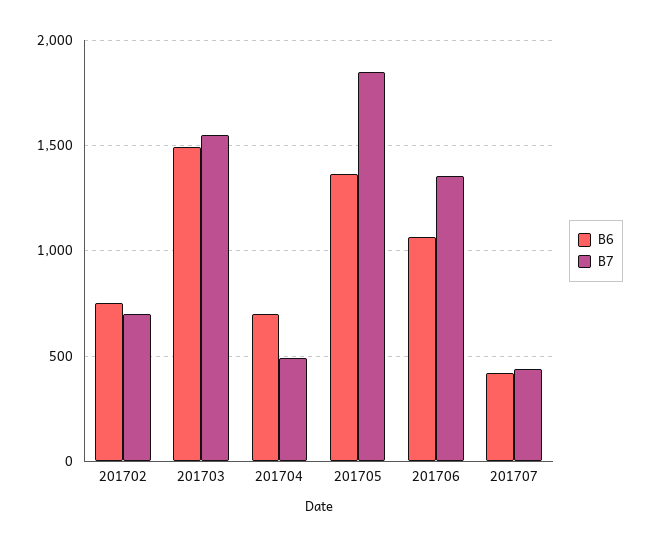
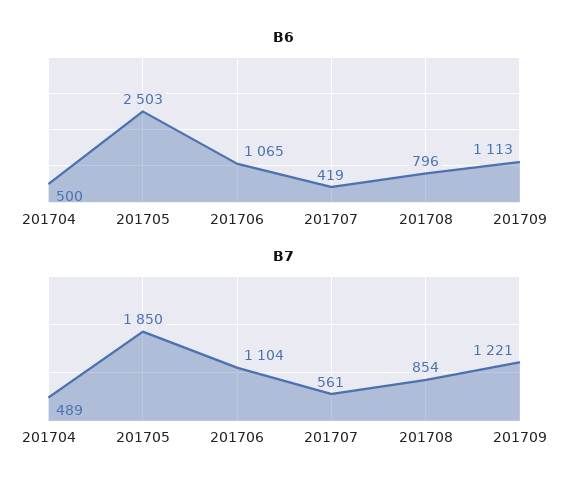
B6, 201702: 750 -> none
B7, 201702: 700 -> none
B6, 201703: 1500 -> none
B7, 201703: 1550 -> none
B6, 201704: 700 -> 500
B6, 201705: 1350 -> 2503
B7, 201706: 1350 -> 1104
B7, 201707: 450 -> 561
B6, 201708: none -> 796
B6, 201709: none -> 1113
B7, 201708: none -> 854
B7, 201709: none -> 1221

